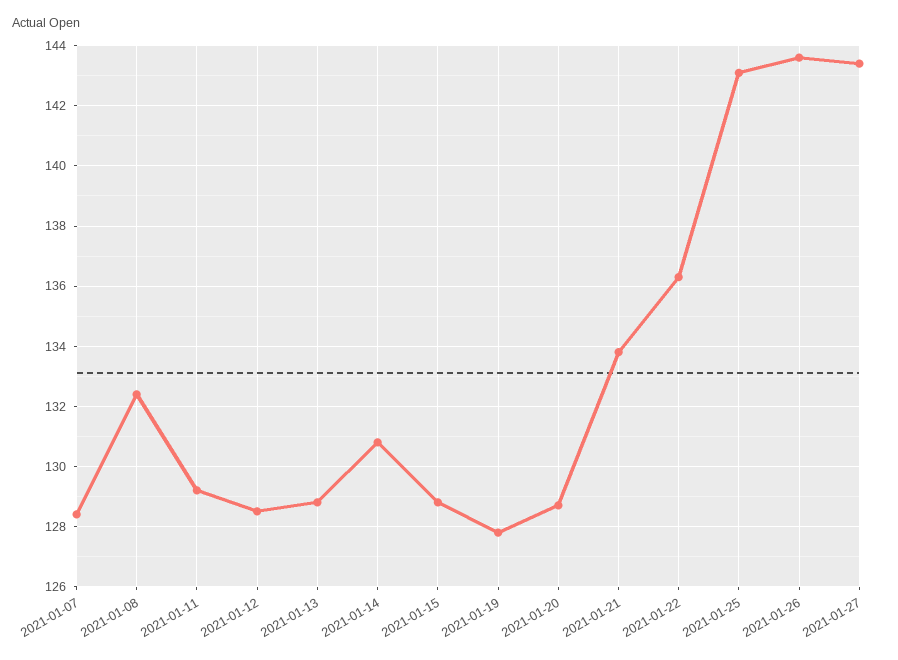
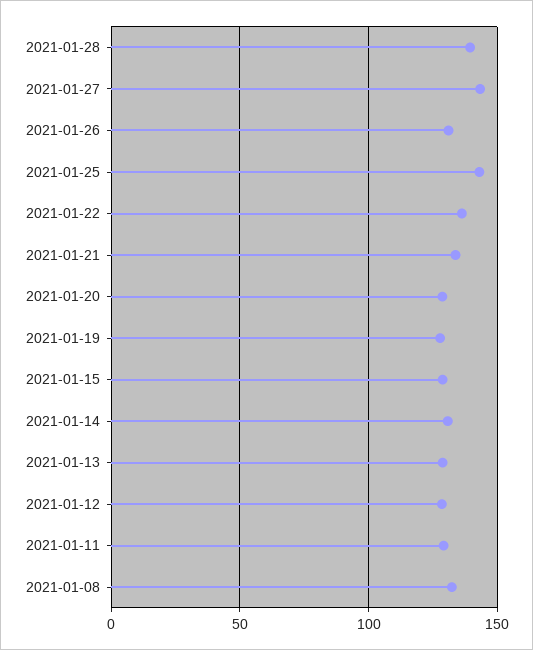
2021-01-07: 128.5 -> none
2021-01-26: 143.5 -> 130
2021-01-28: none -> 140

